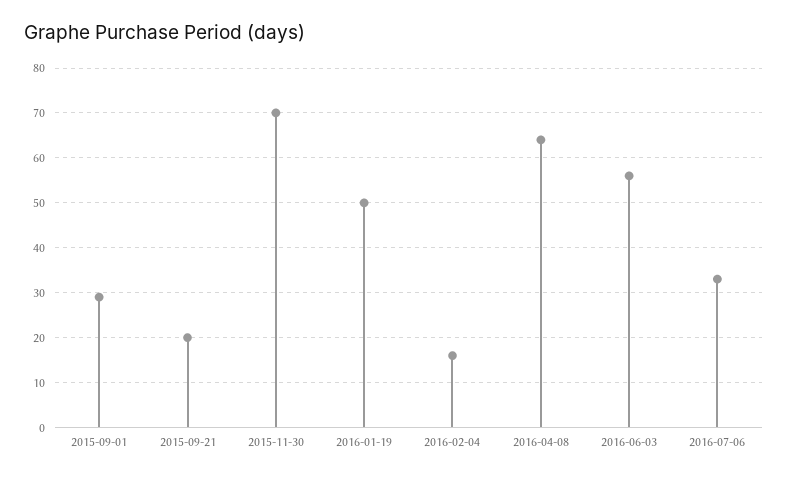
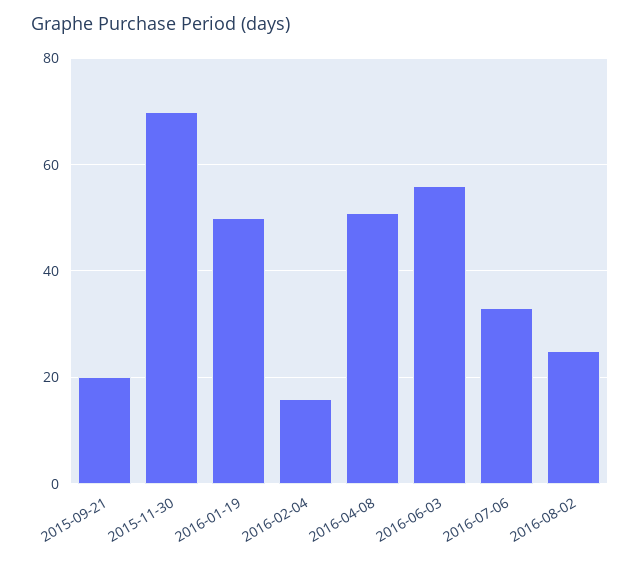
2015-09-01: 30 -> none
2016-04-08: 65 -> 50
2016-08-02: none -> 25

